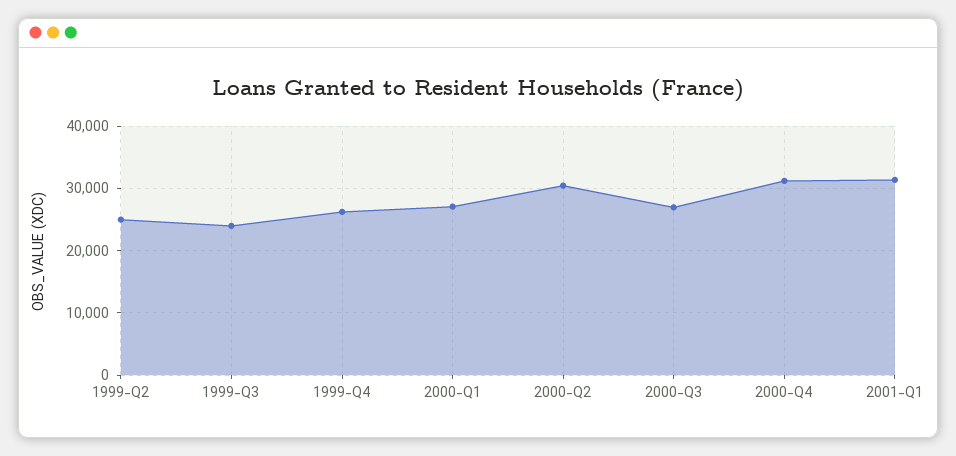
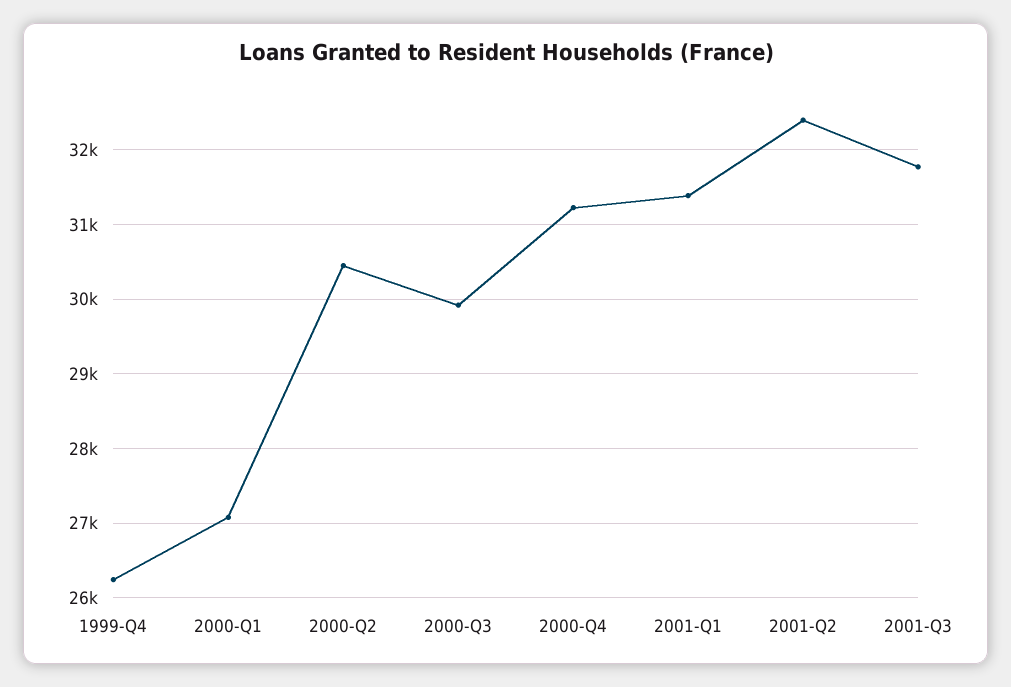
1999-Q2: 25000 -> none
1999-Q3: 24000 -> none
2000-Q3: 27000 -> 29900
2001-Q2: none -> 32400
2001-Q3: none -> 31800

